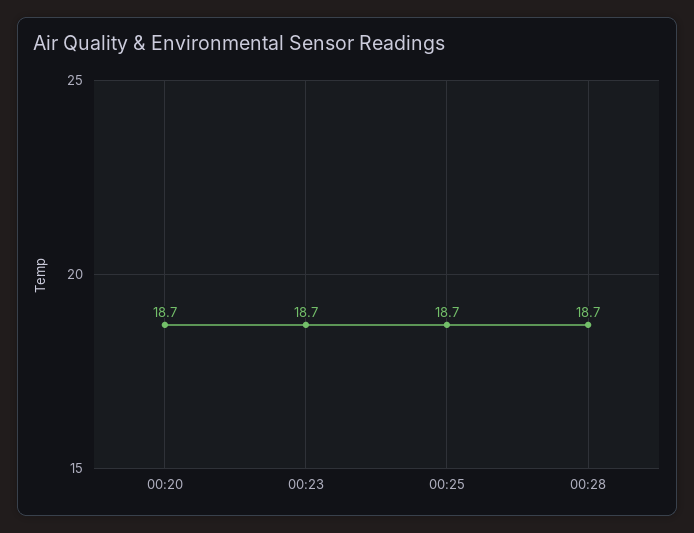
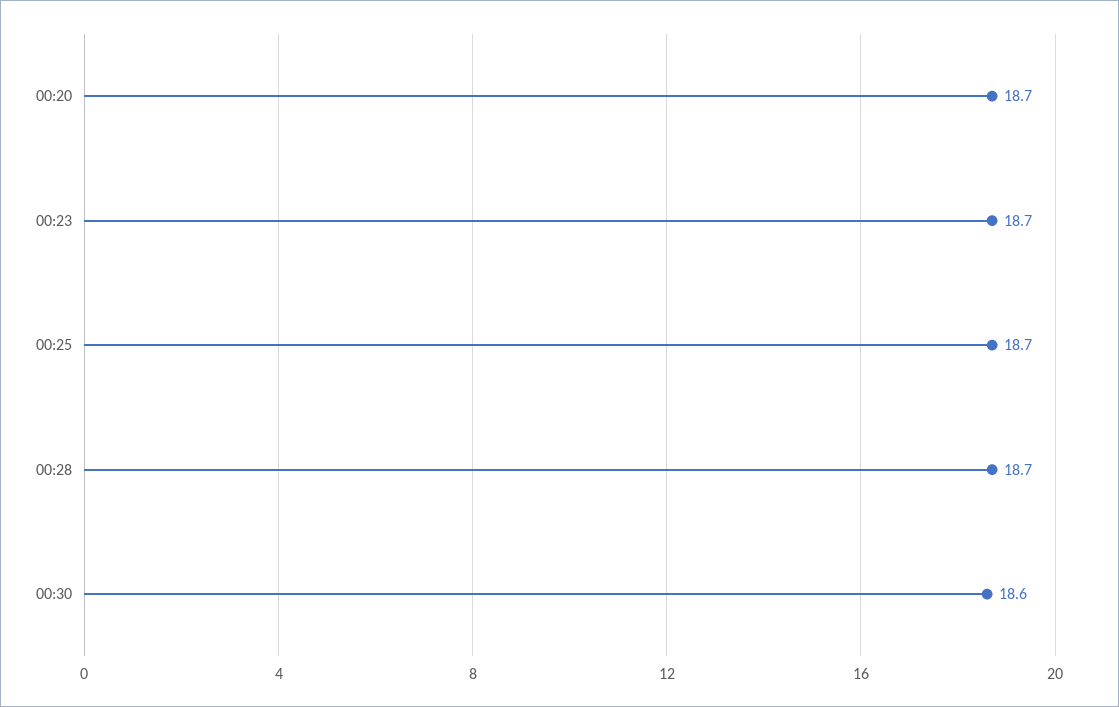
00:30: none -> 18.6

